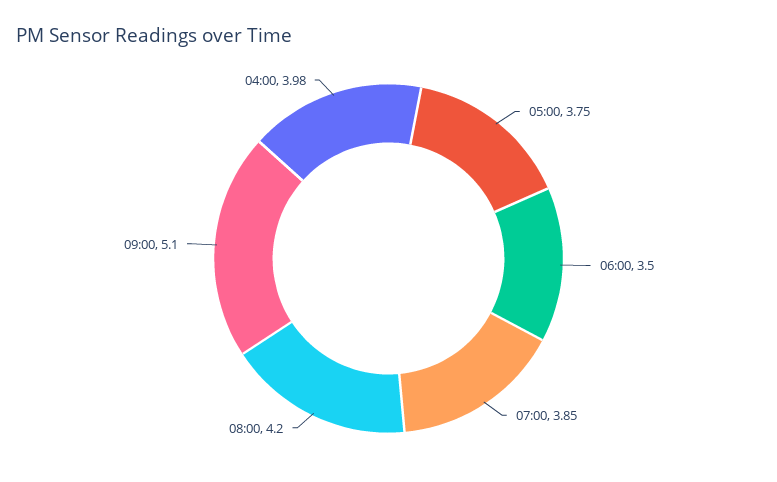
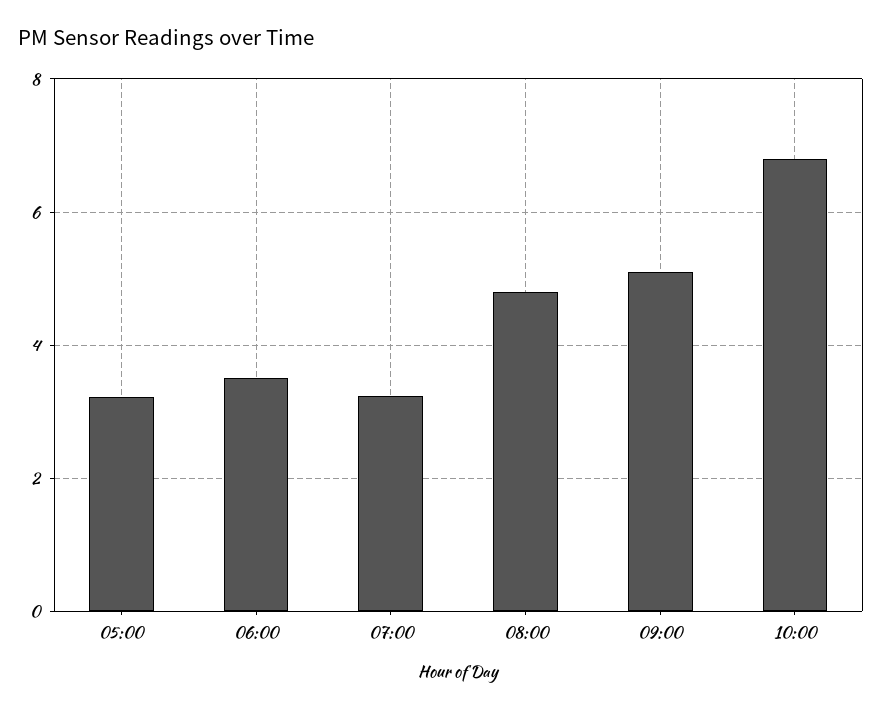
05:00: 3.75 -> 3.2
07:00: 3.85 -> 3.2
08:00: 4.2 -> 4.8
04:00: 3.98 -> none
10:00: none -> 6.8

